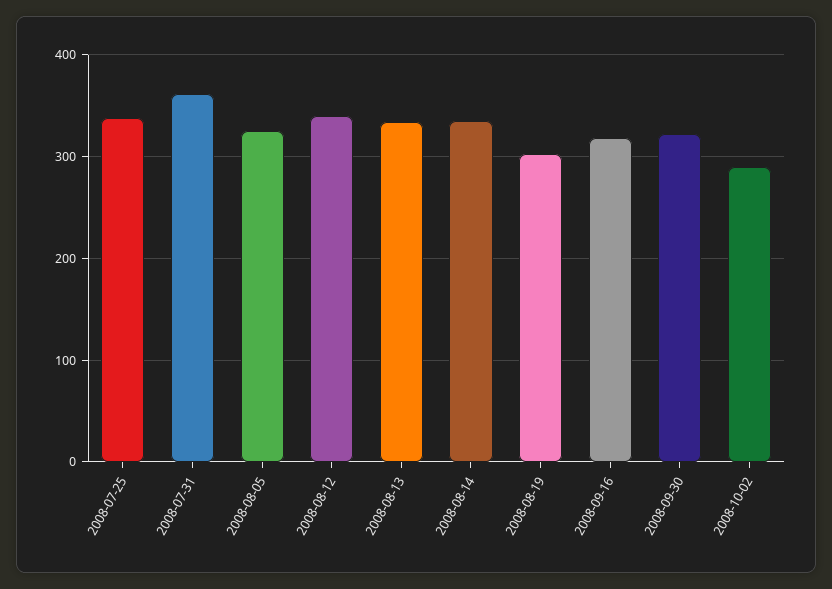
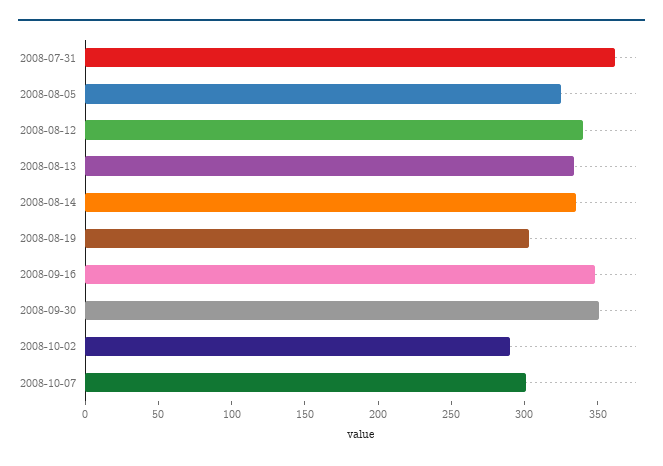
2008-07-25: 340 -> none
2008-09-16: 320 -> 350
2008-09-30: 320 -> 350
2008-10-07: none -> 300

